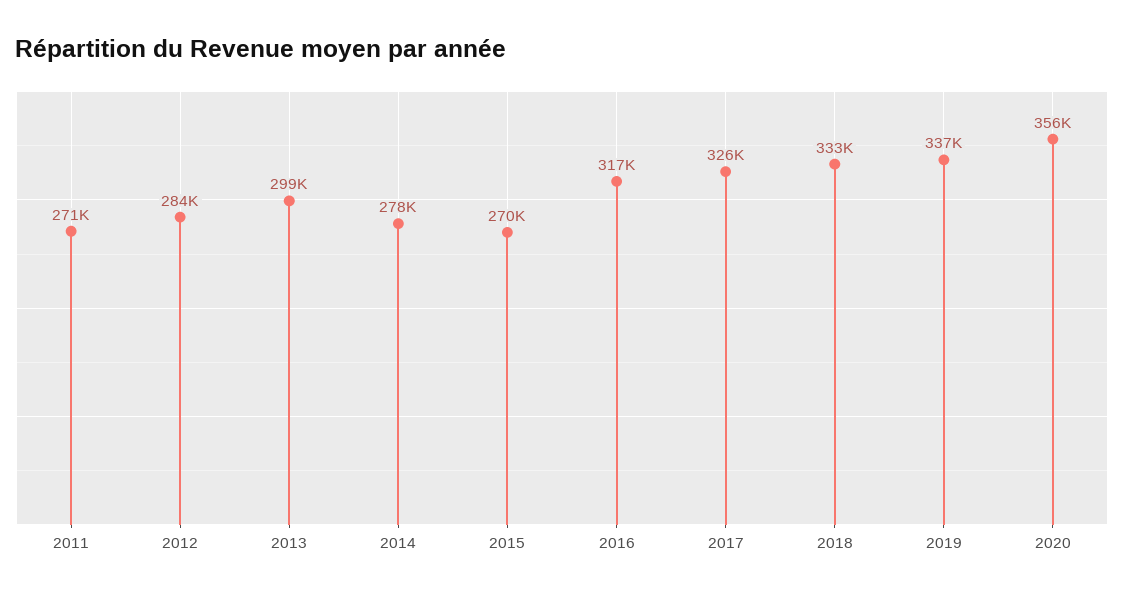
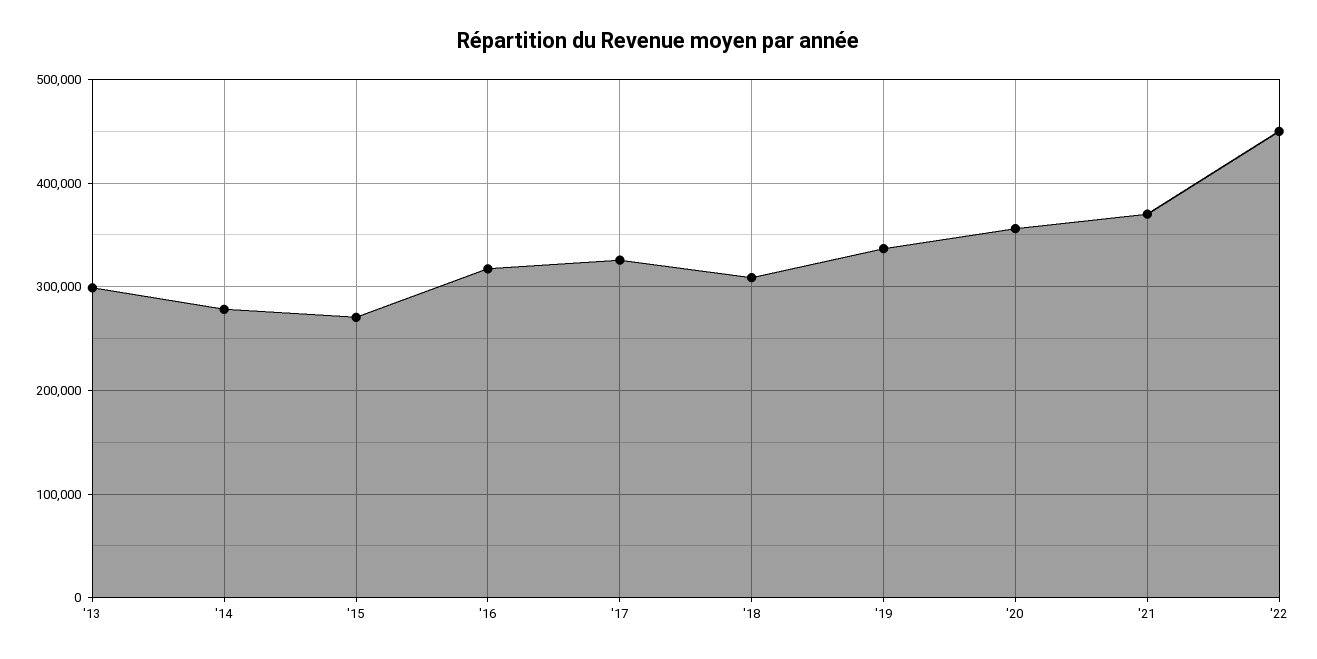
2011: 271000 -> none
2012: 284000 -> none
2018: 333000 -> 310000
'21: none -> 370000
'22: none -> 450000

